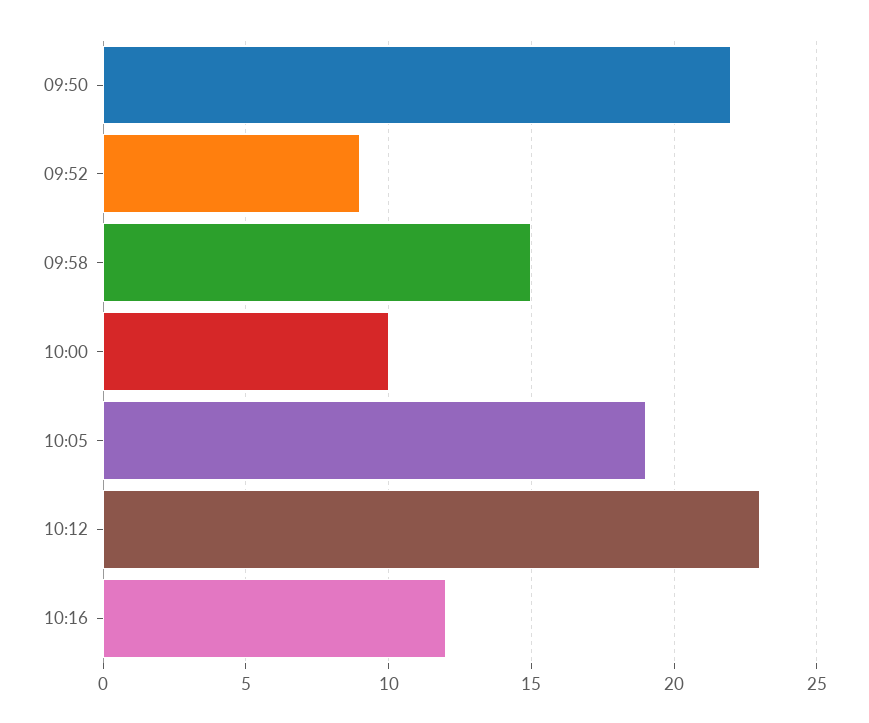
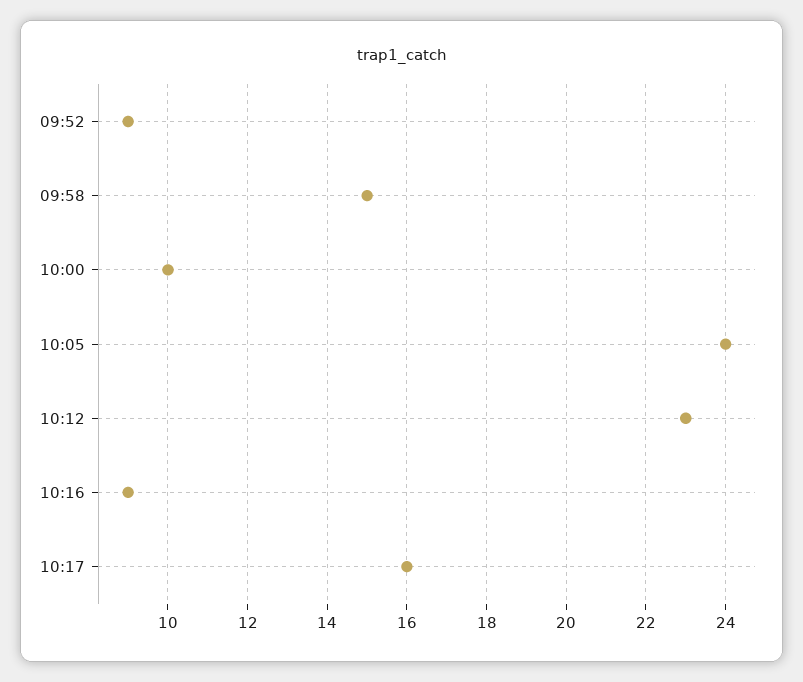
09:50: 22 -> none
10:05: 19 -> 24
10:16: 12 -> 9
10:17: none -> 16

